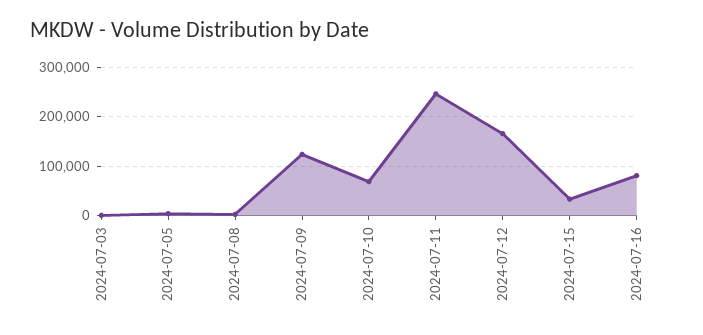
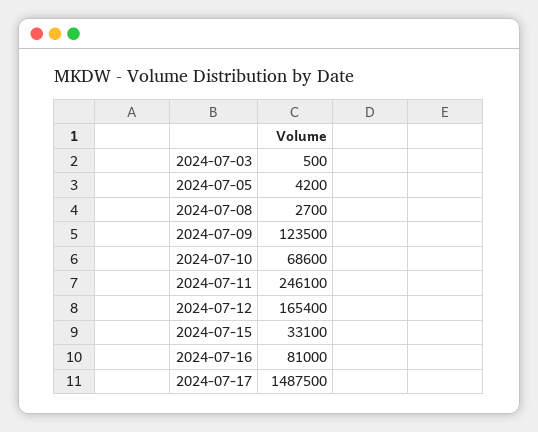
2024-07-17: none -> 1487500

